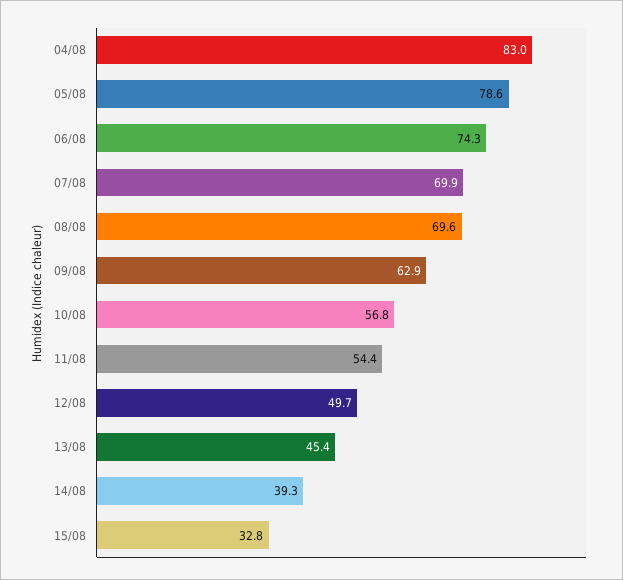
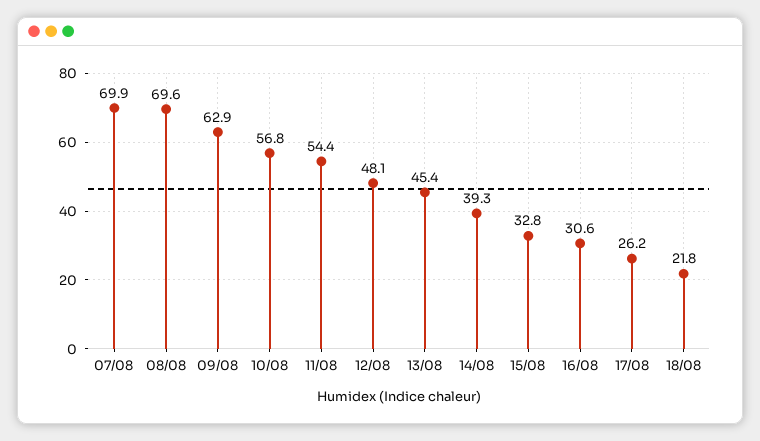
04/08: 83 -> none
05/08: 78.6 -> none
06/08: 74.3 -> none
12/08: 49.7 -> 48.1
16/08: none -> 30.6
17/08: none -> 26.2
18/08: none -> 21.8

